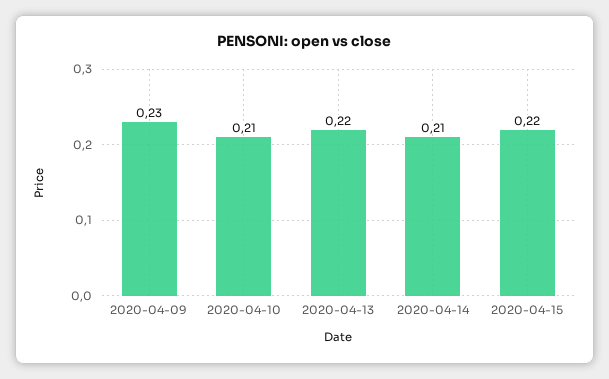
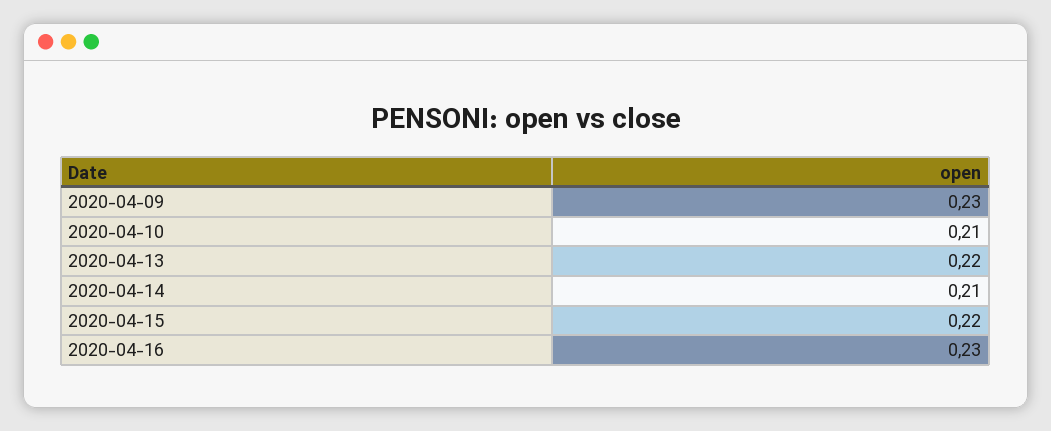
2020-04-16: none -> 0.23

